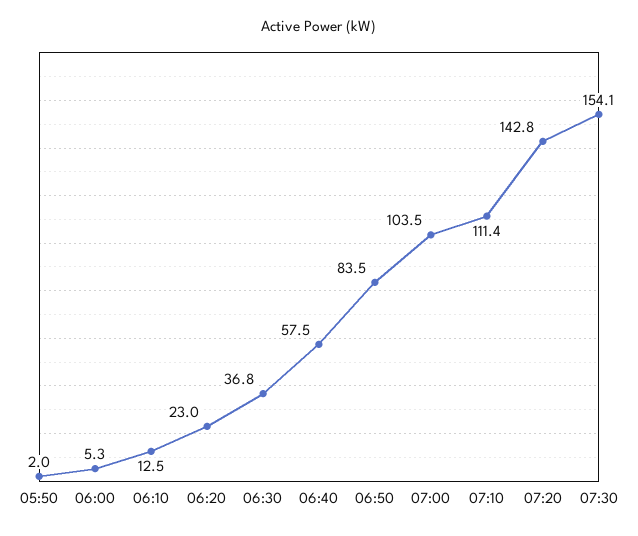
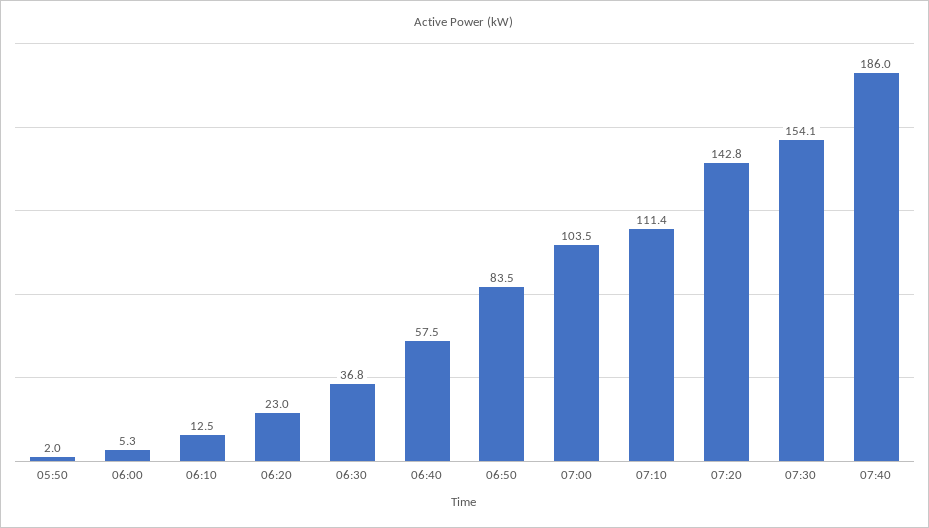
07:40: none -> 186

